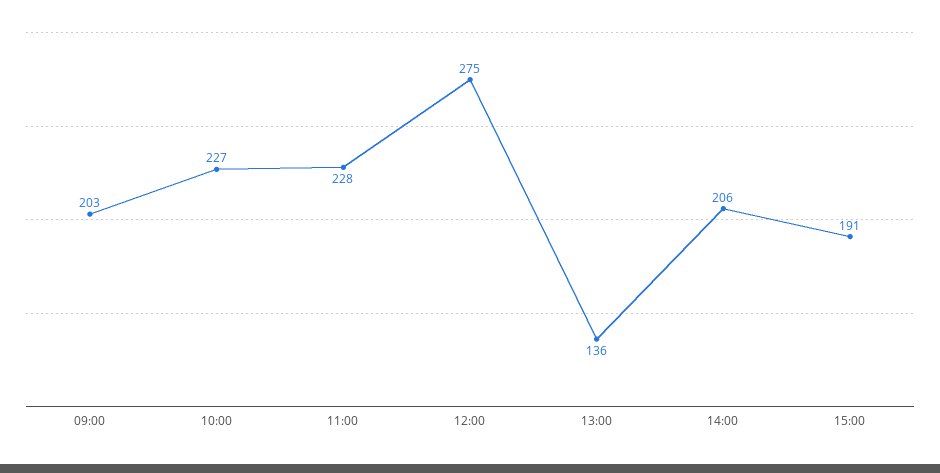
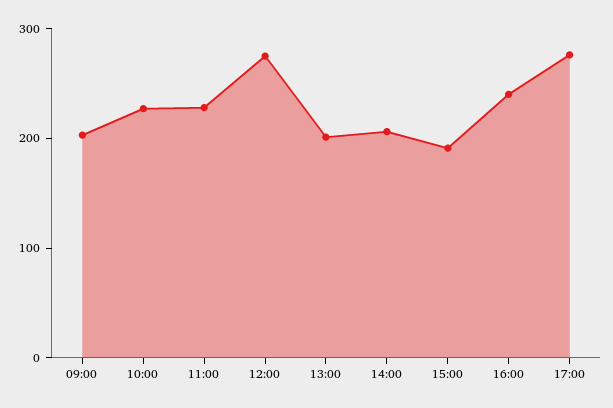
13:00: 136 -> 200
16:00: none -> 240
17:00: none -> 280

